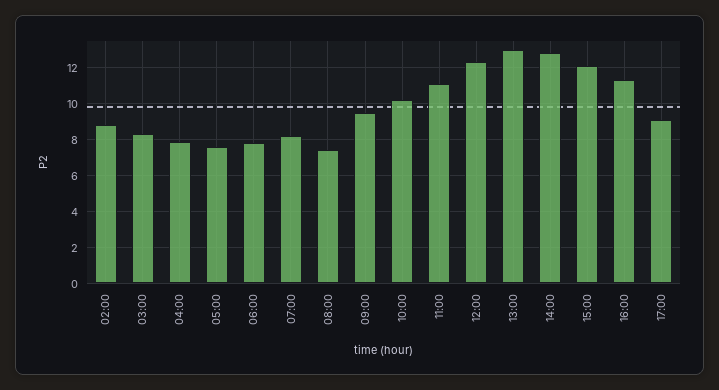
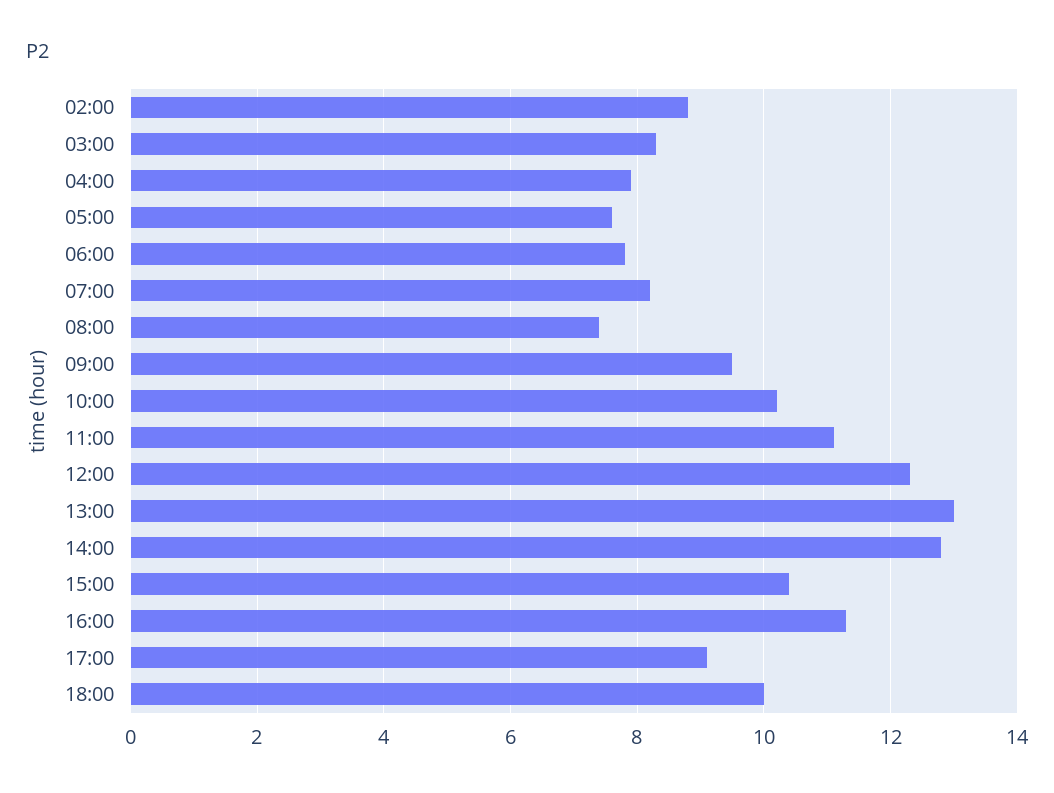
15:00: 12 -> 10.5
18:00: none -> 10

